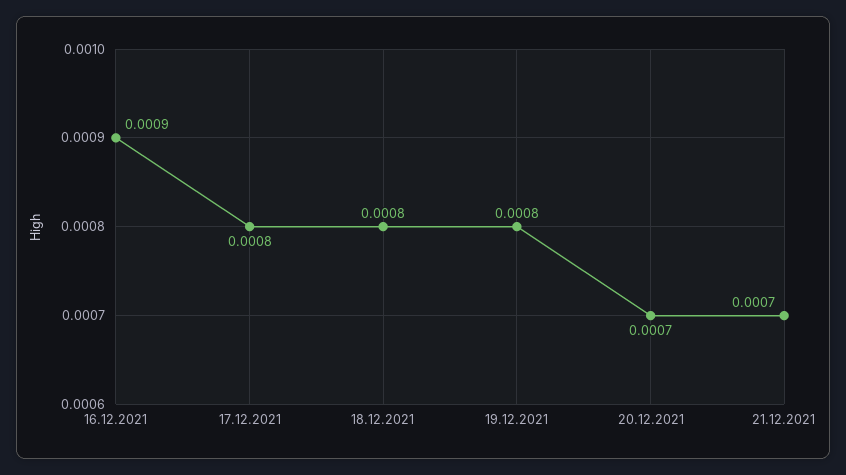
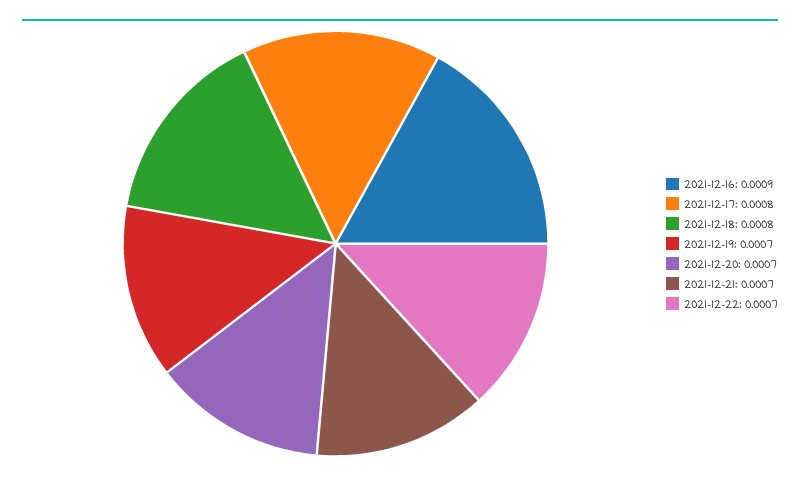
19.12.2021: 0.0008 -> 0.0007
2021-12-22: none -> 0.0007

